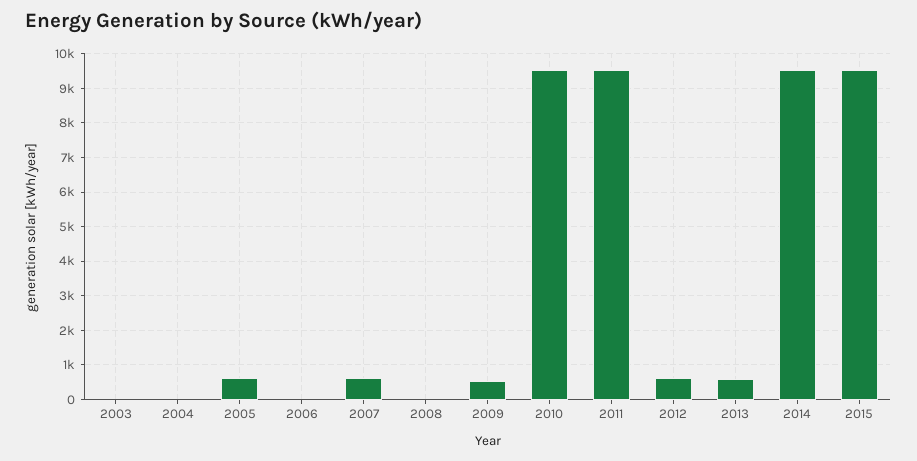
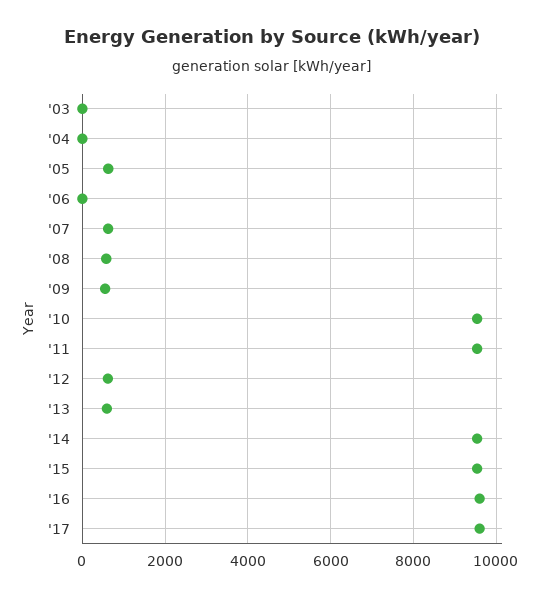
2008: 0 -> 600
'16: none -> 9600
'17: none -> 9600

